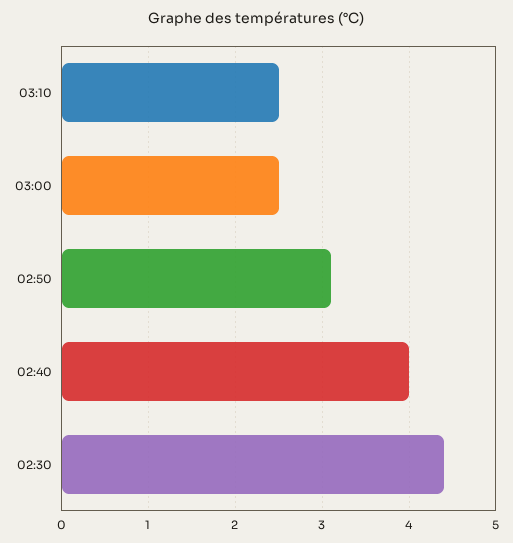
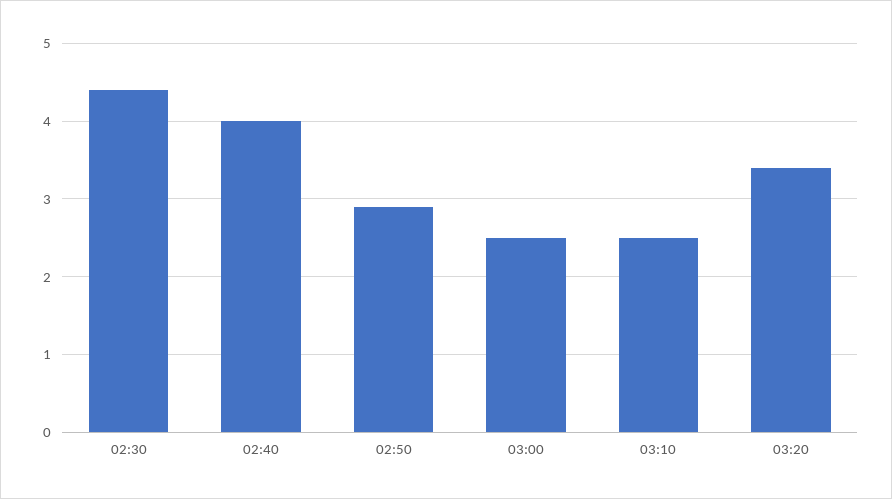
02:50: 3.1 -> 2.9
03:20: none -> 3.4

